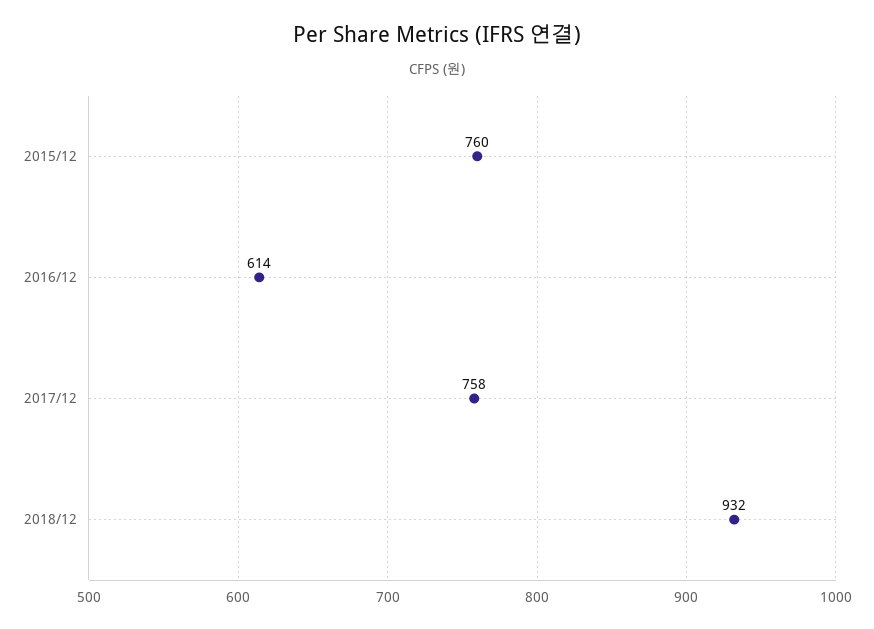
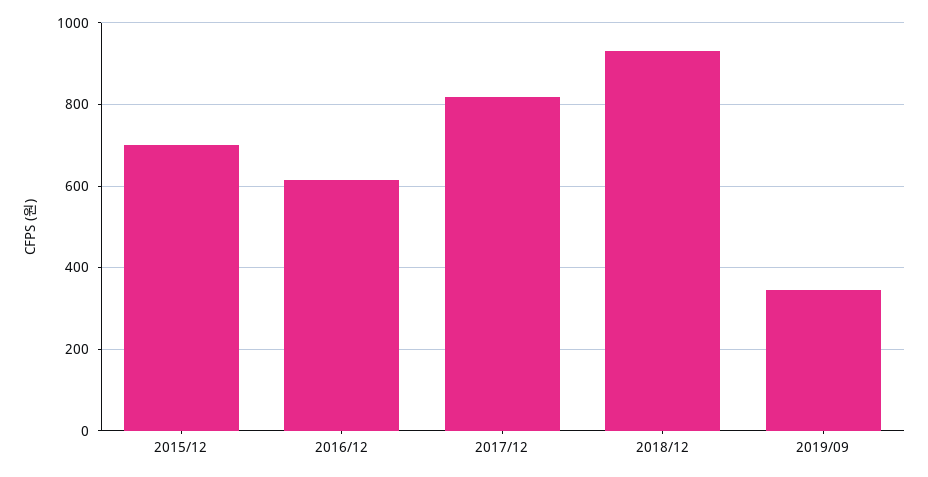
2015/12: 760 -> 700
2017/12: 758 -> 820
2019/09: none -> 340

